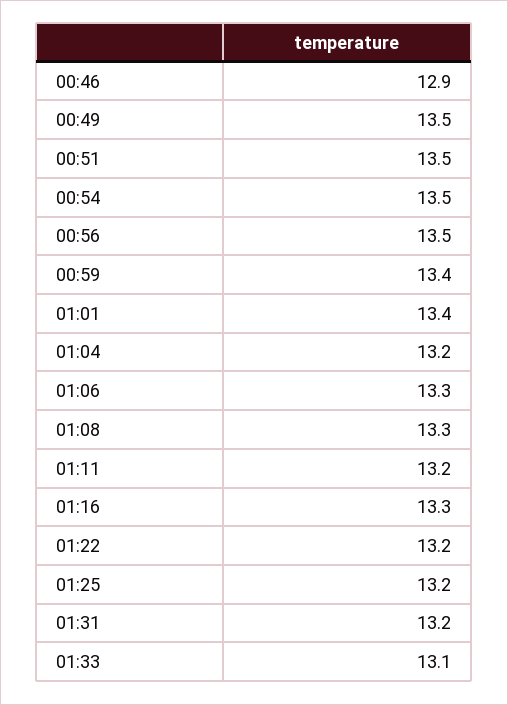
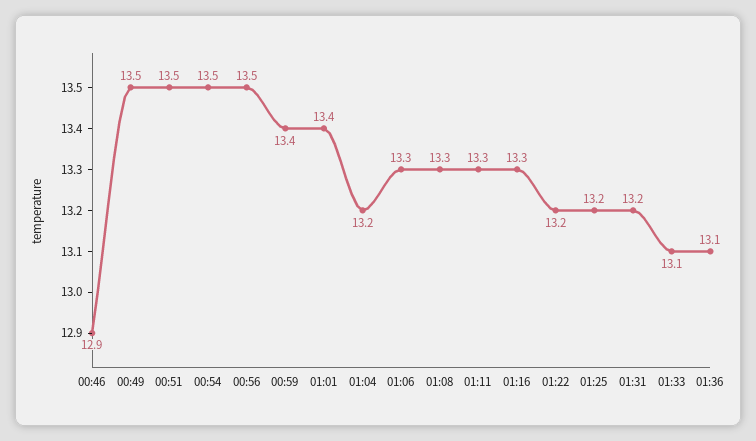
01:11: 13.2 -> 13.3
01:36: none -> 13.1

